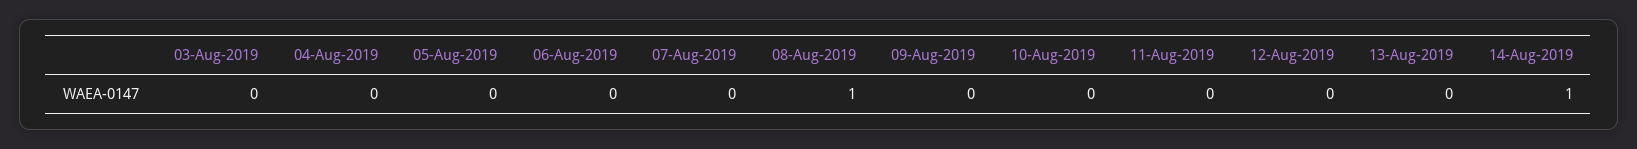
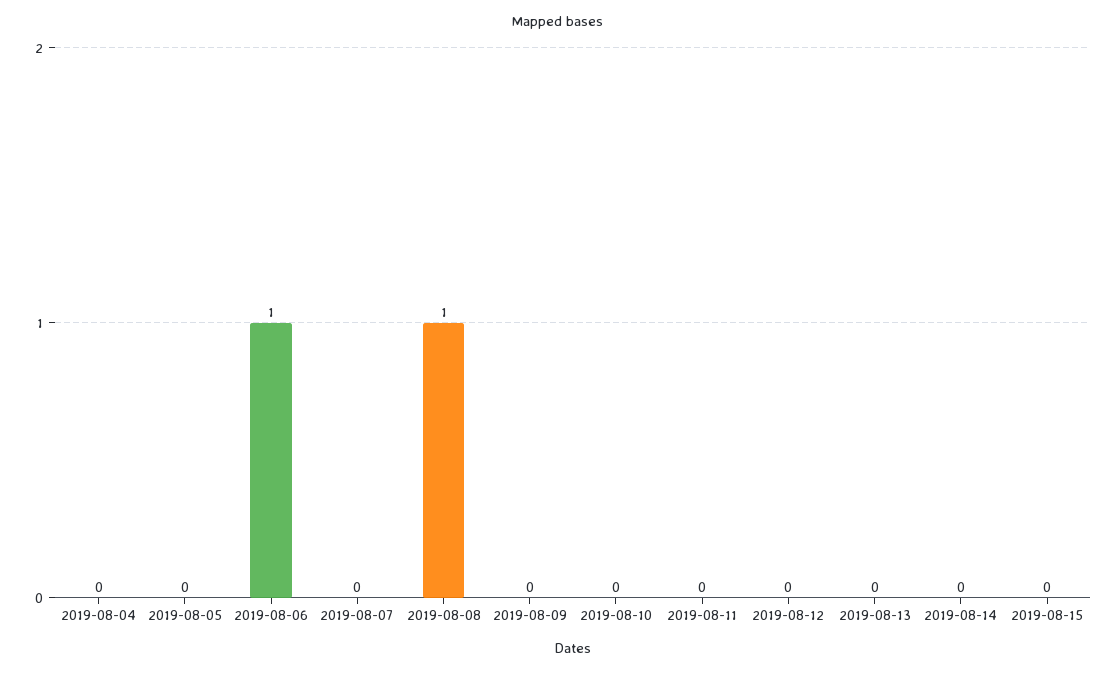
03-Aug-2019: 0 -> none
06-Aug-2019: 0 -> 1
14-Aug-2019: 1 -> 0
2019-08-15: none -> 0

